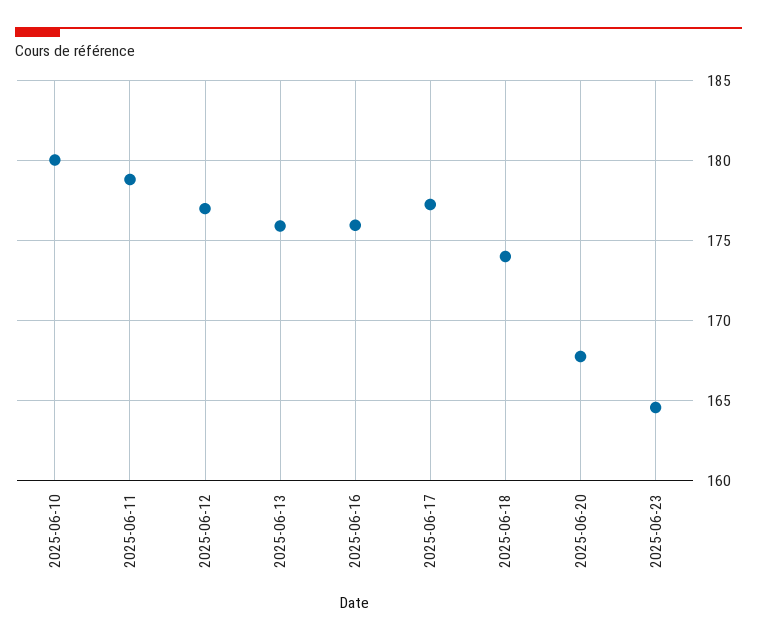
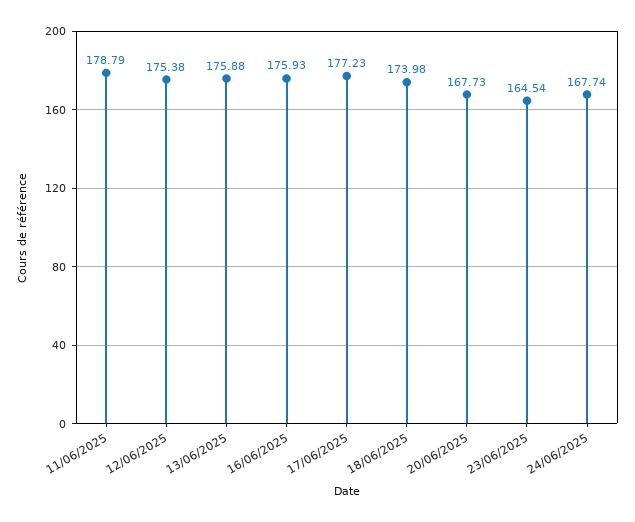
2025-06-10: 180 -> none
2025-06-12: 177 -> 175.38
24/06/2025: none -> 167.74

